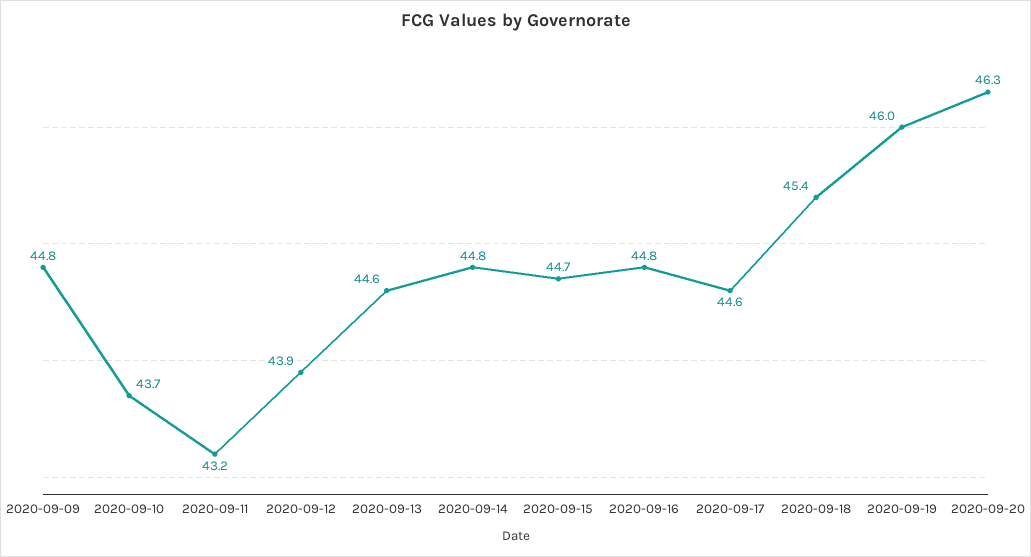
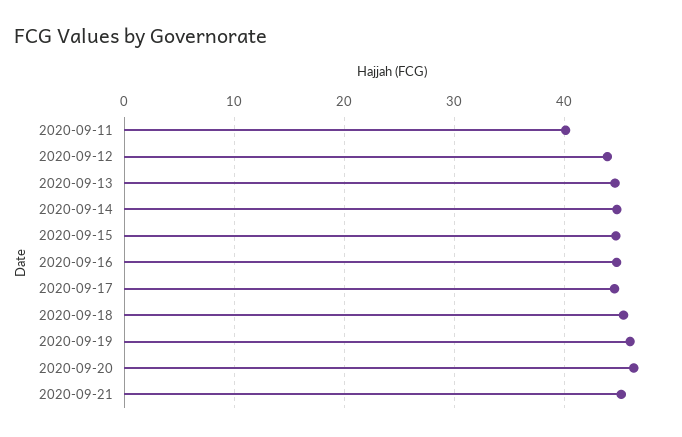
2020-09-09: 44.8 -> none
2020-09-10: 43.7 -> none
2020-09-11: 43.2 -> 40
2020-09-21: none -> 45

